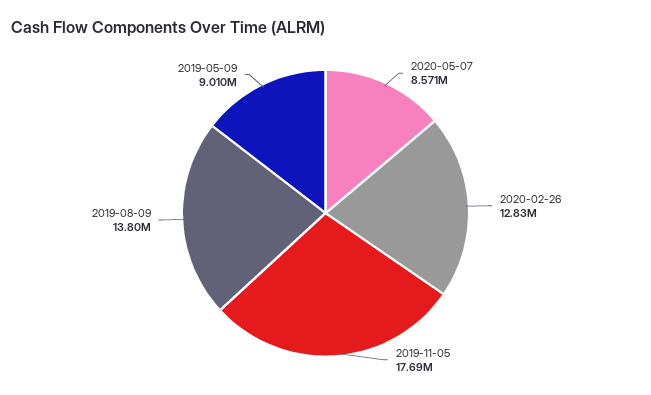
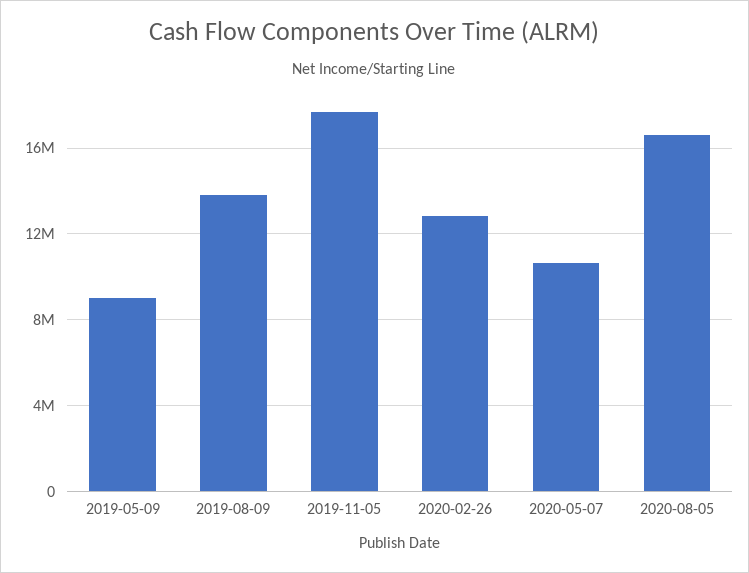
2020-05-07: 8571000 -> 10500000
2020-08-05: none -> 16500000

